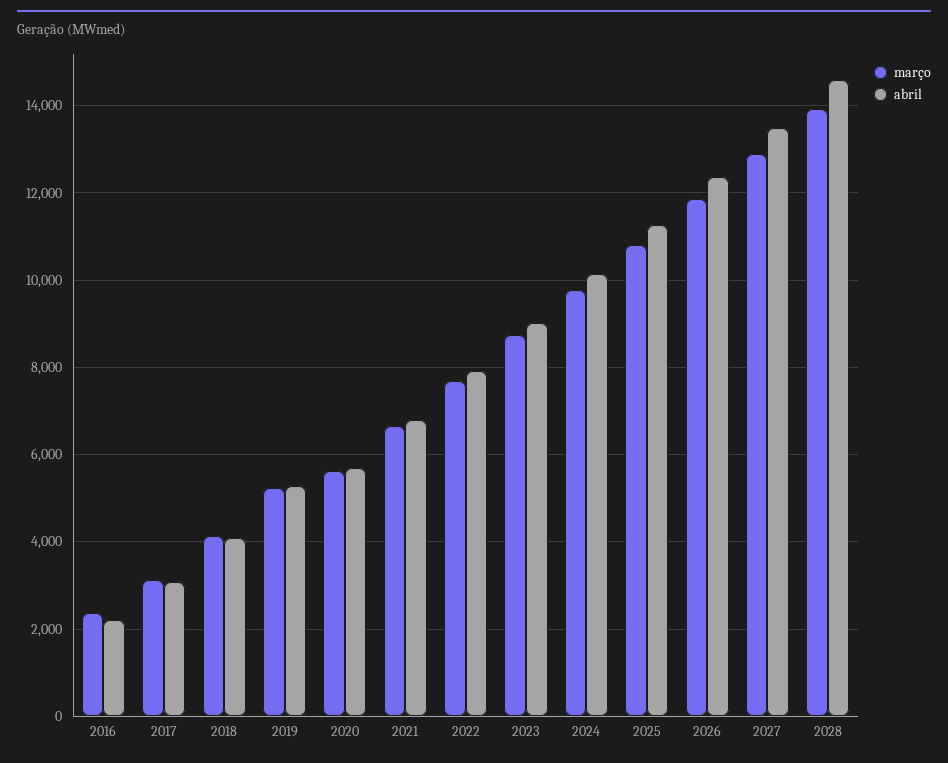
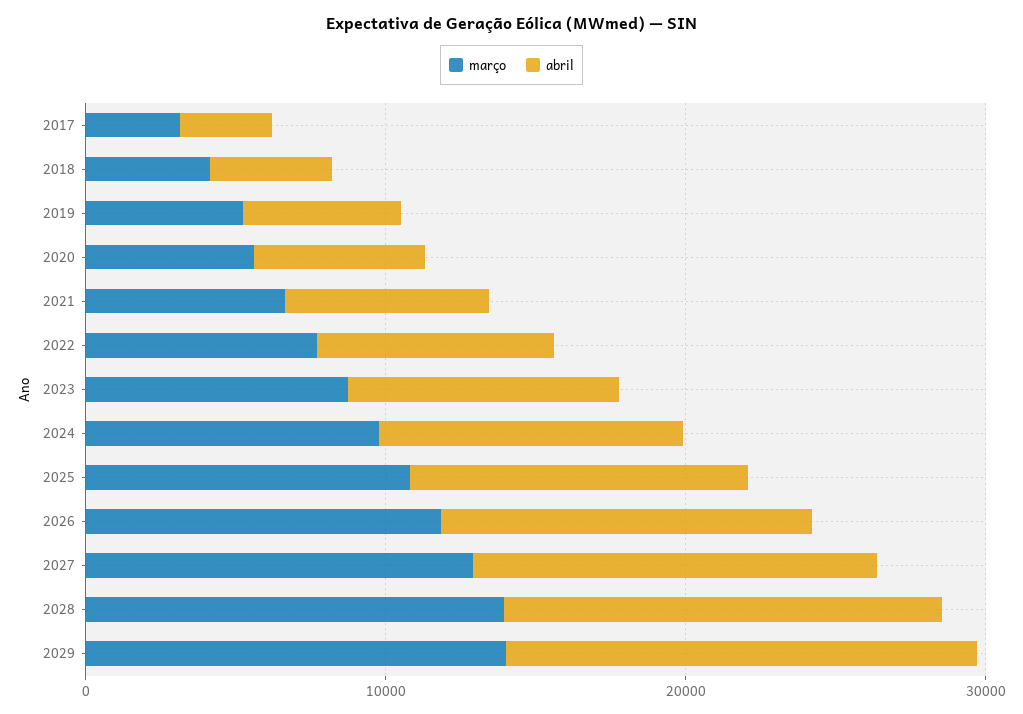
março, 2016: 2400 -> none
abril, 2016: 2200 -> none
março, 2029: none -> 14000
abril, 2029: none -> 16000

